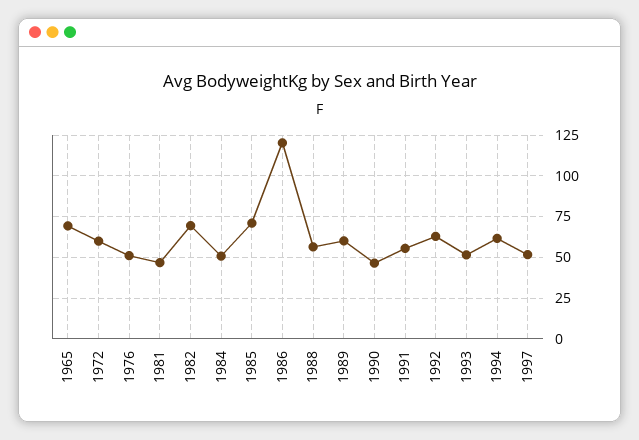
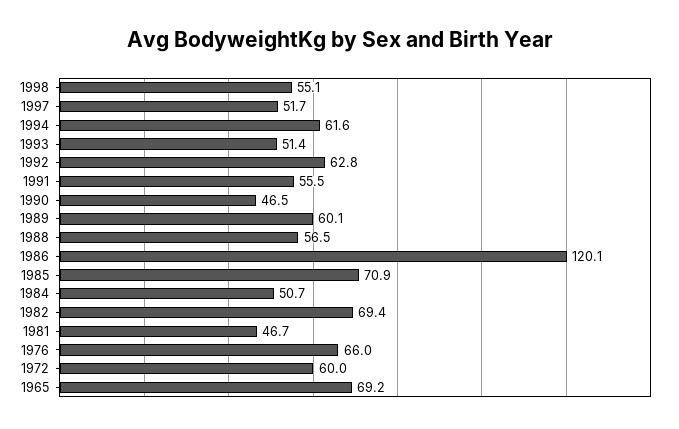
1976: 50 -> 66
1998: none -> 55.1

